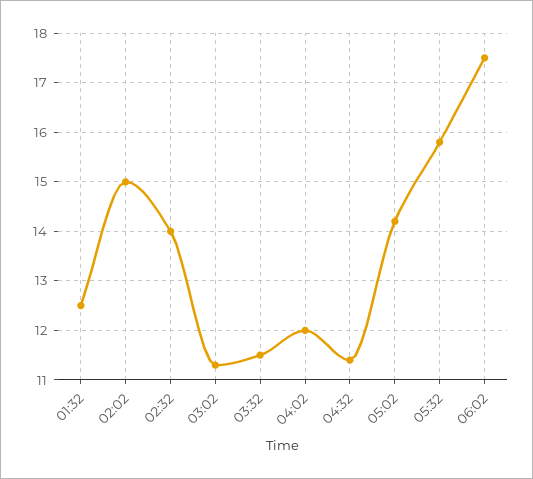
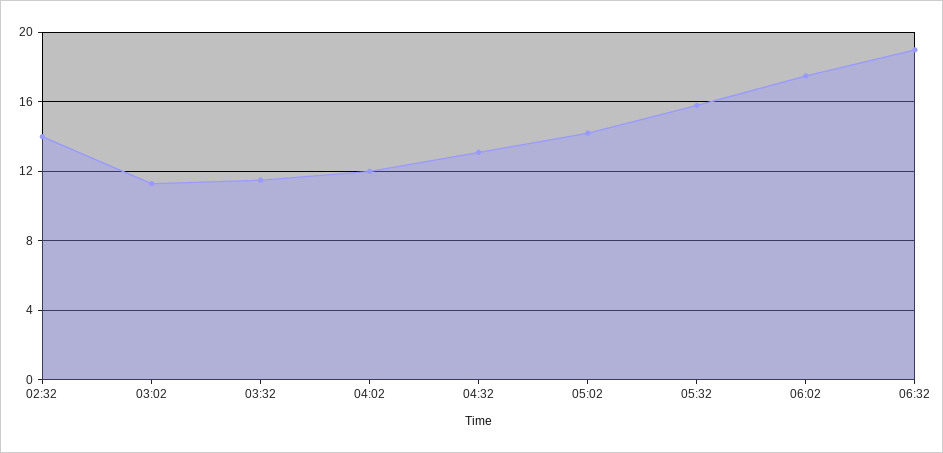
01:32: 12.5 -> none
02:02: 15 -> none
04:32: 11.5 -> 13
06:32: none -> 19

